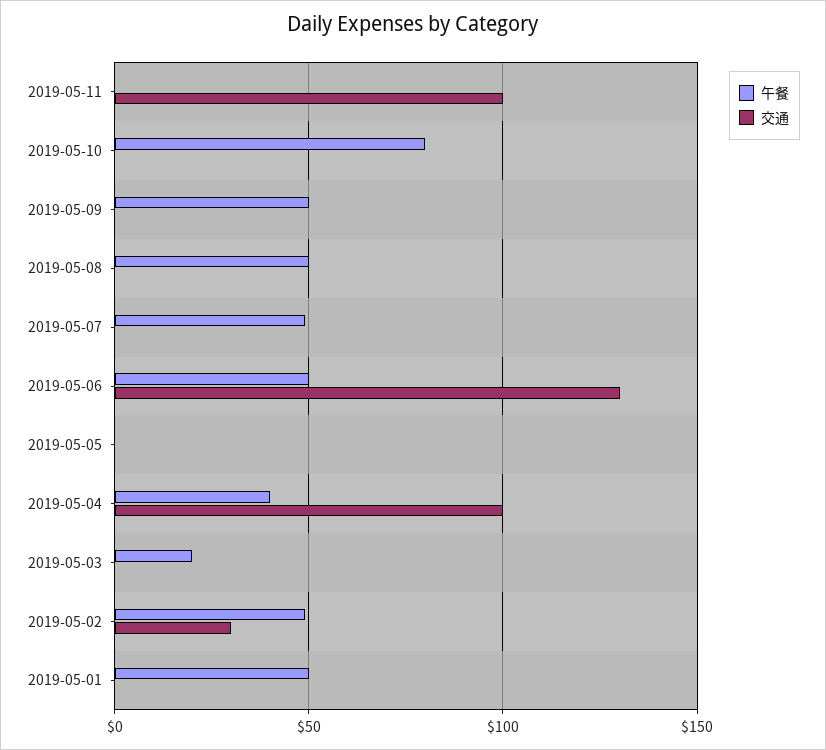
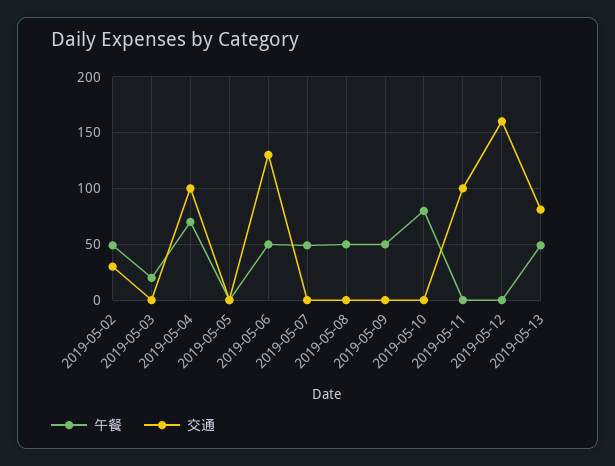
午餐, 2019-05-04: 40 -> 70
午餐, 2019-05-01: 50 -> none
交通, 2019-05-01: 0 -> none
午餐, 2019-05-12: none -> 0
交通, 2019-05-12: none -> 160
午餐, 2019-05-13: none -> 50
交通, 2019-05-13: none -> 80

